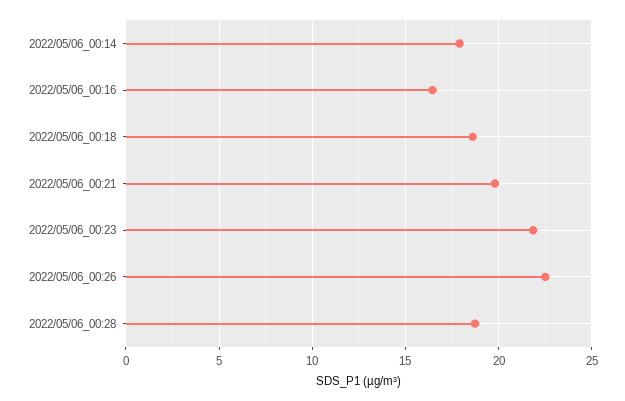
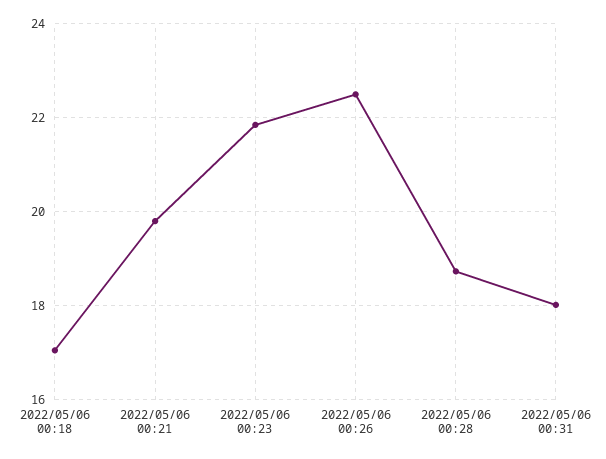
2022/05/06_00:14: 18 -> none
2022/05/06_00:16: 16.5 -> none
2022/05/06_00:18: 18.5 -> 17
2022/05/06 00:31: none -> 18

